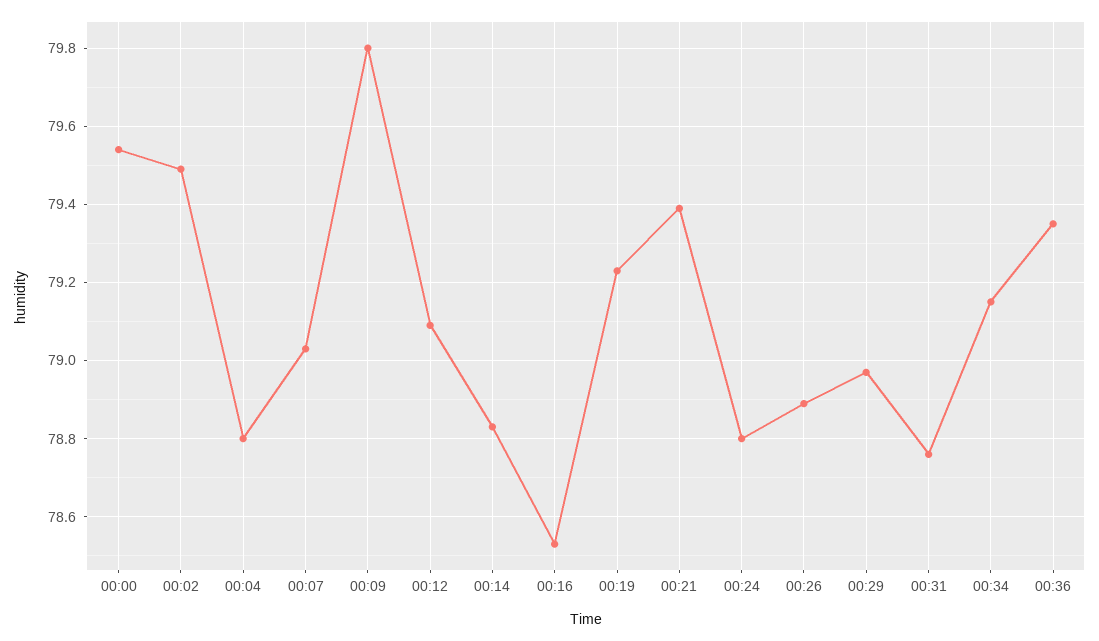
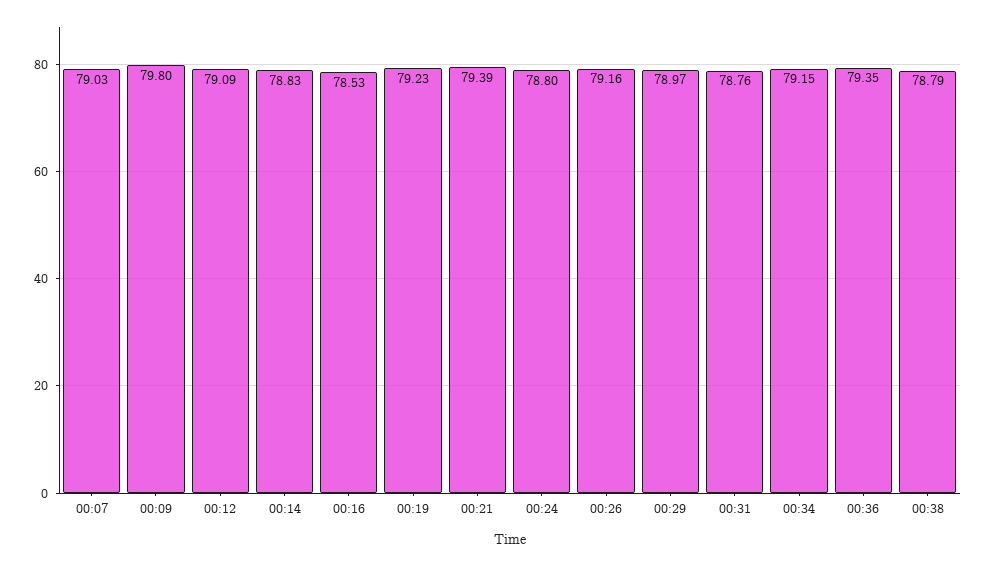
00:00: 79.55 -> none
00:02: 79.5 -> none
00:04: 78.8 -> none
00:26: 78.9 -> 79.16
00:38: none -> 78.79

